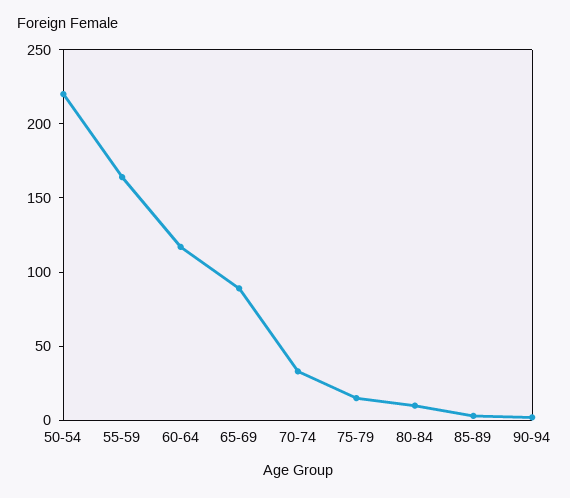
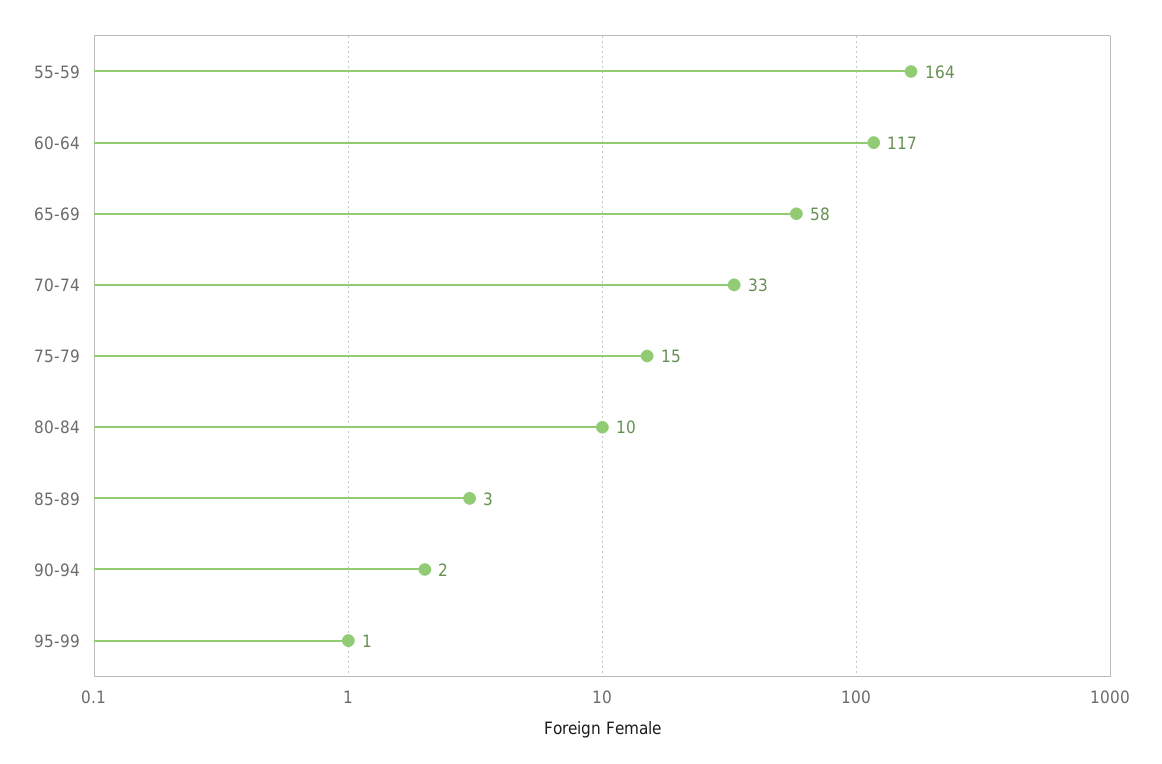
50-54: 220 -> none
65-69: 90 -> 58
95-99: none -> 1

